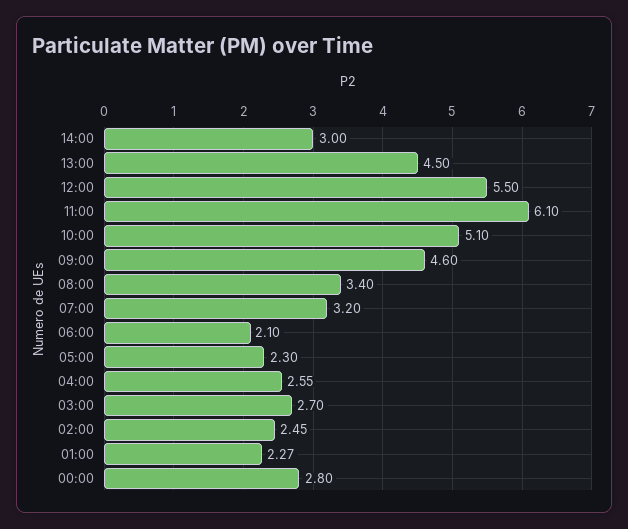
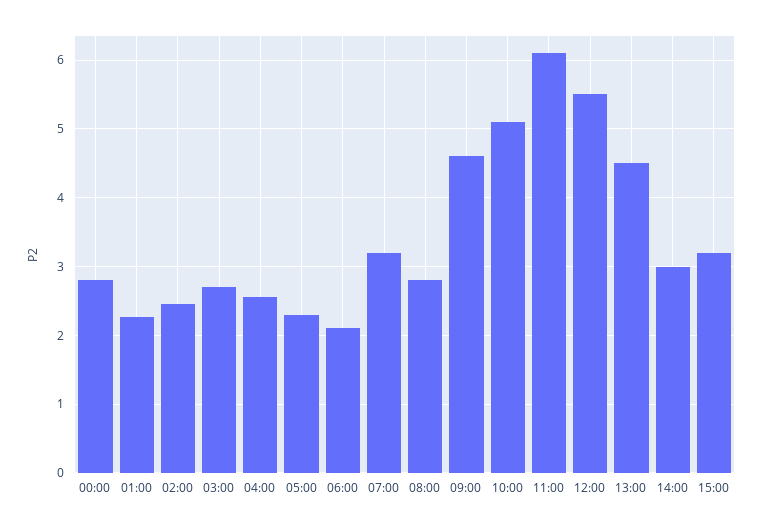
08:00: 3.4 -> 2.8
15:00: none -> 3.2

